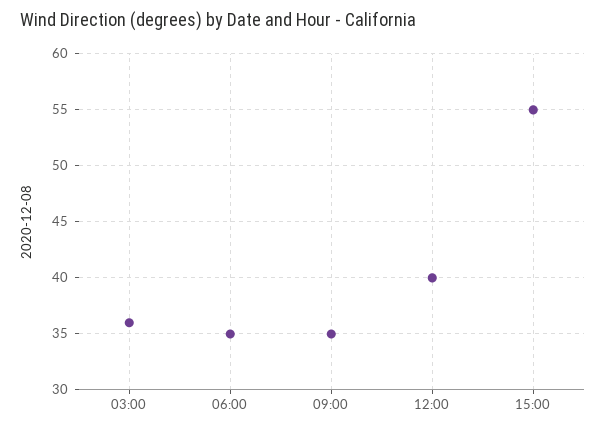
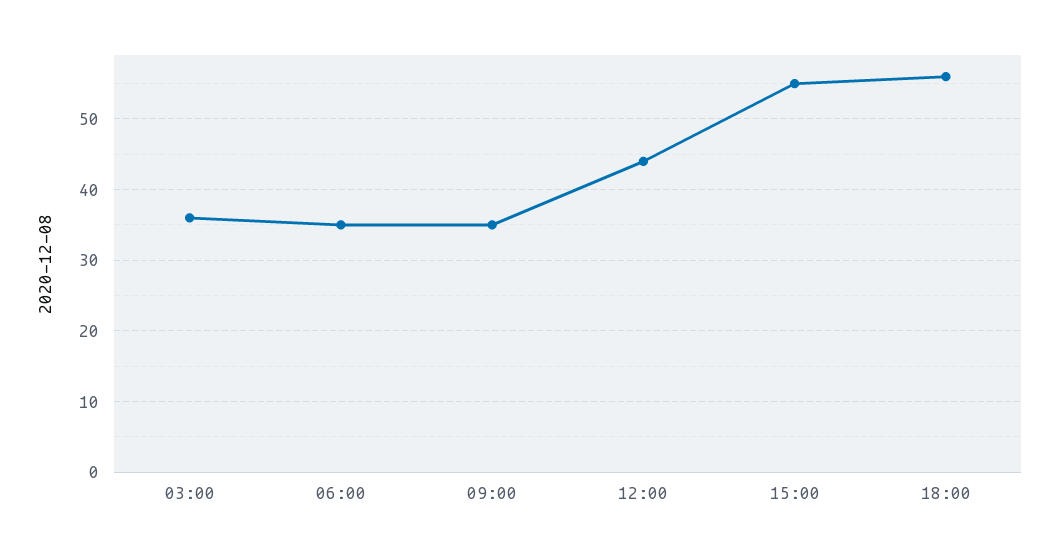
12:00: 40 -> 44
18:00: none -> 56

